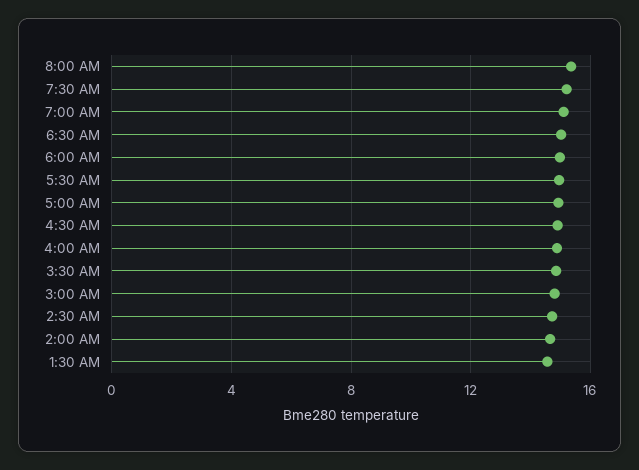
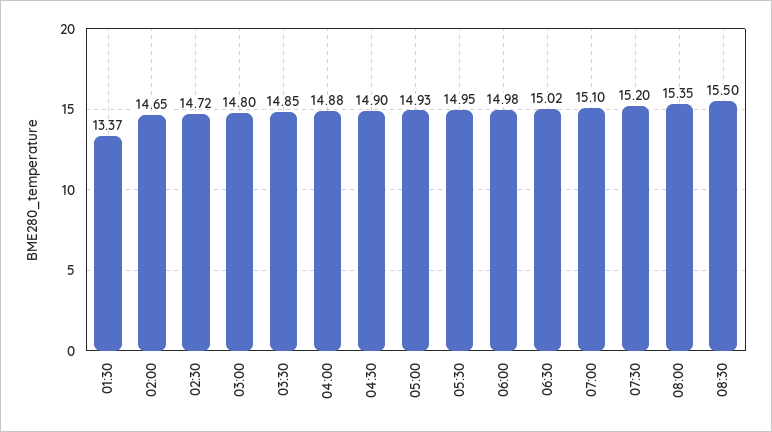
1:30 AM: 14.5 -> 13.37
08:30: none -> 15.5

